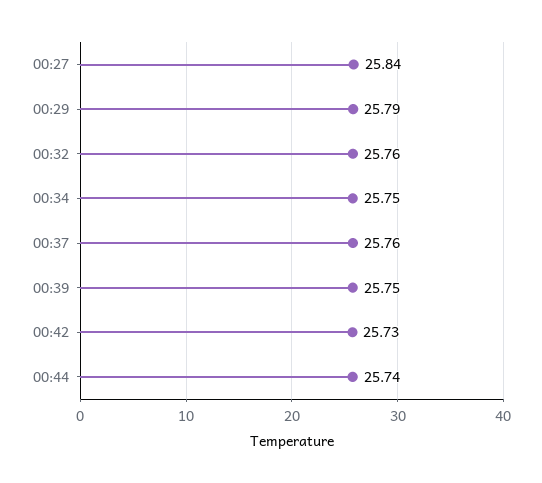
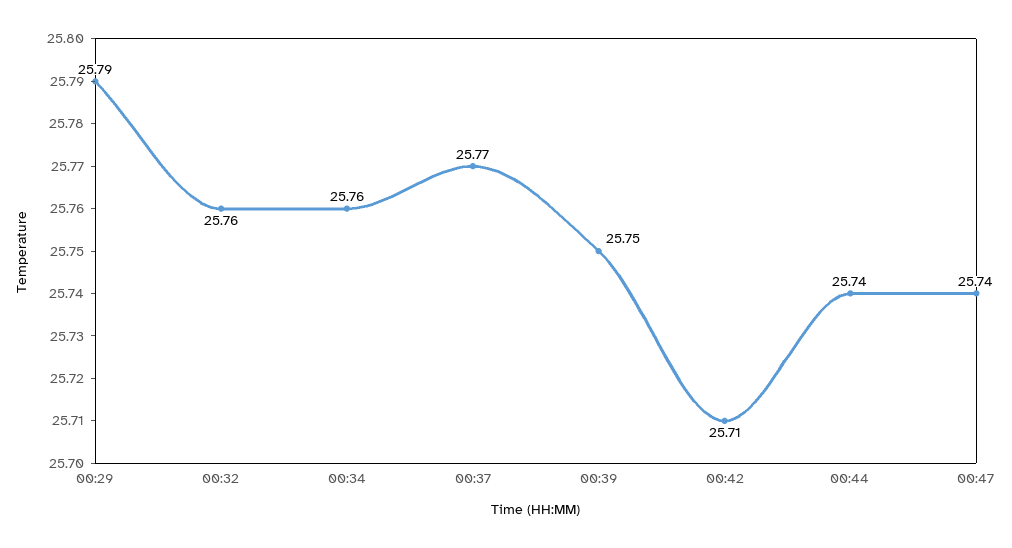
00:27: 25.84 -> none
00:34: 25.75 -> 25.76
00:37: 25.76 -> 25.77
00:42: 25.73 -> 25.71
00:47: none -> 25.74

